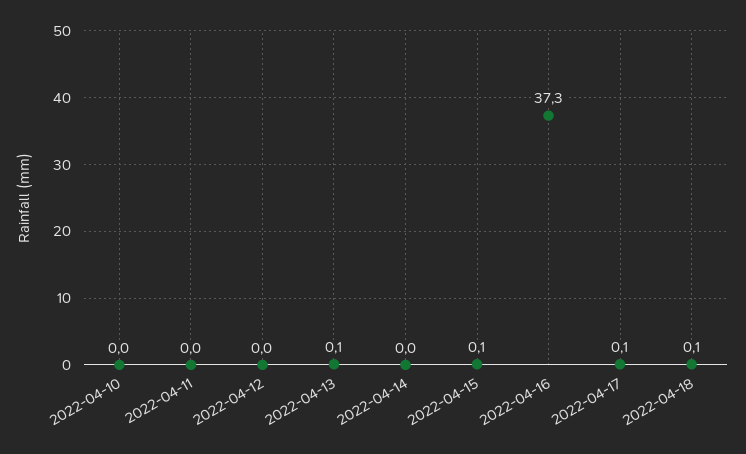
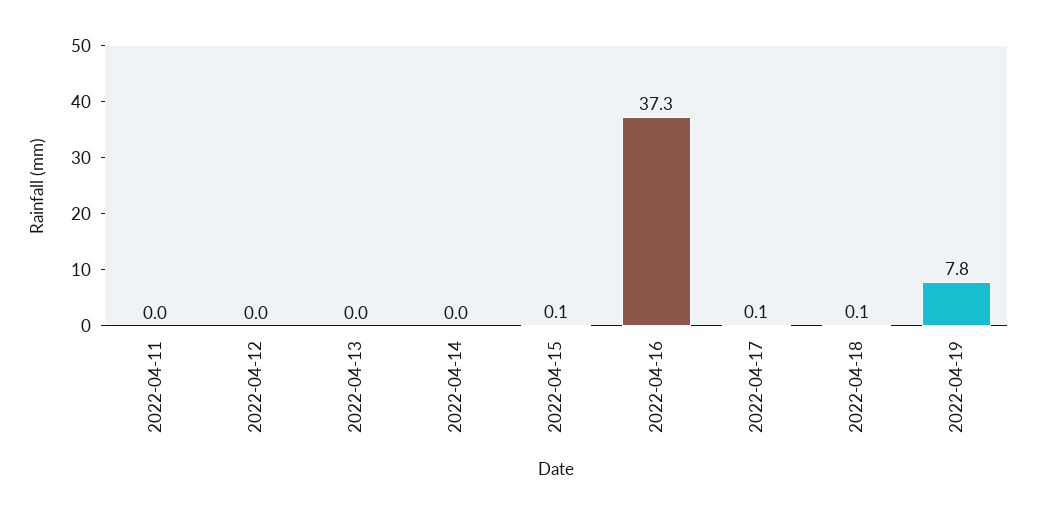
2022-04-10: 0 -> none
2022-04-13: 0.1 -> 0
2022-04-19: none -> 7.8

